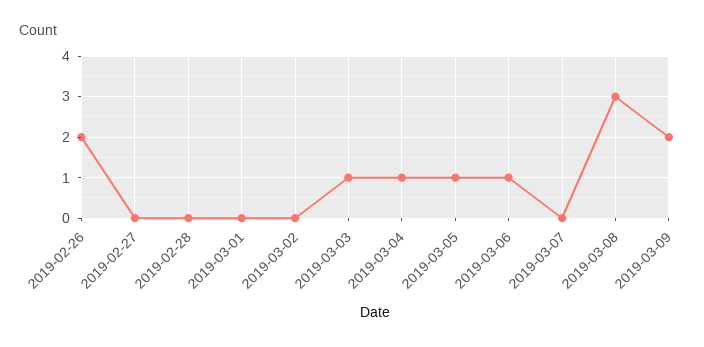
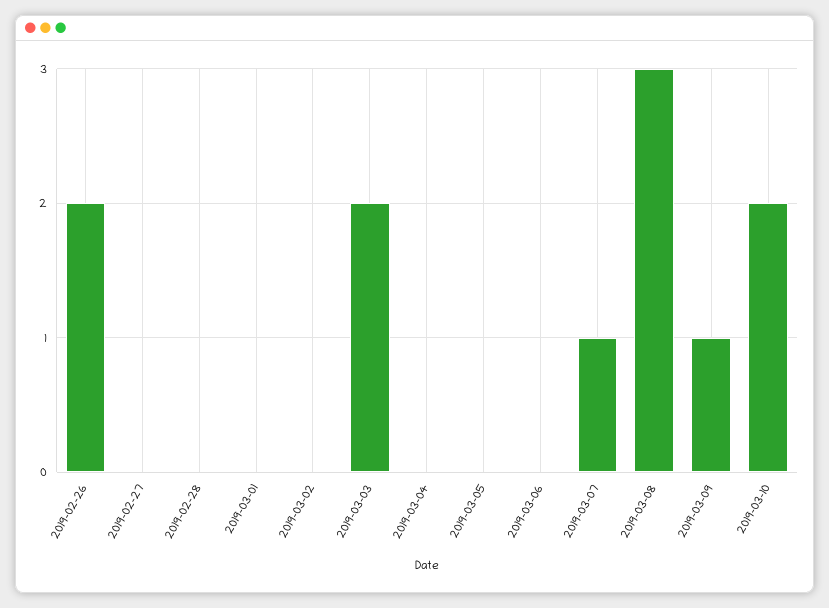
2019-03-03: 1 -> 2
2019-03-04: 1 -> 0
2019-03-05: 1 -> 0
2019-03-06: 1 -> 0
2019-03-07: 0 -> 1
2019-03-09: 2 -> 1
2019-03-10: none -> 2

